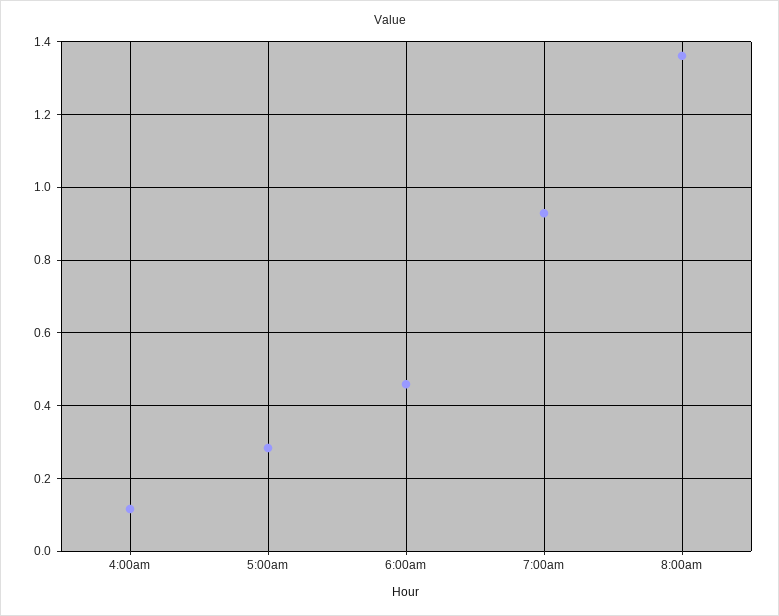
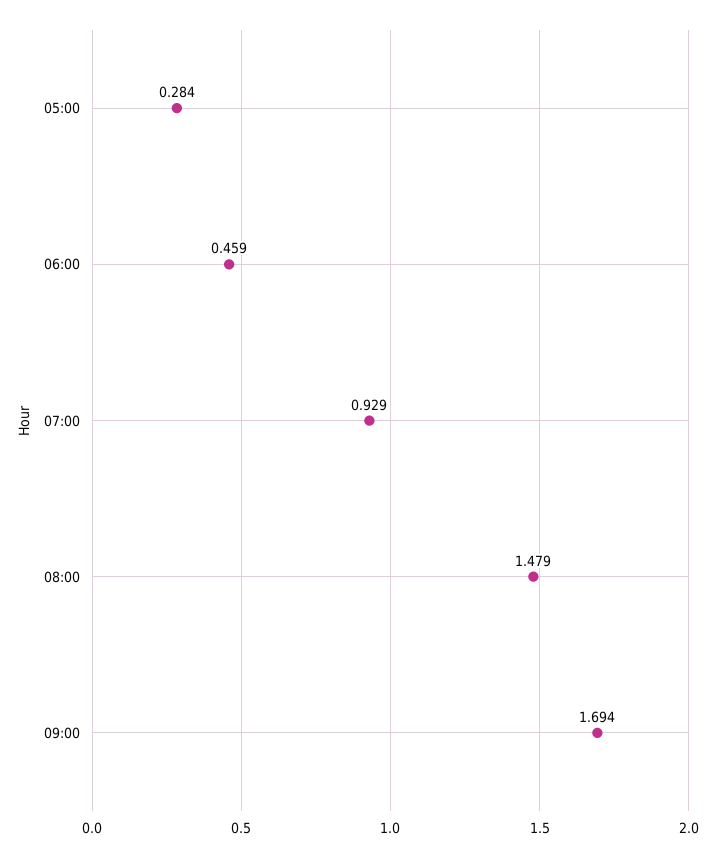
4:00am: 0.12 -> none
8:00am: 1.36 -> 1.479
09:00: none -> 1.694

